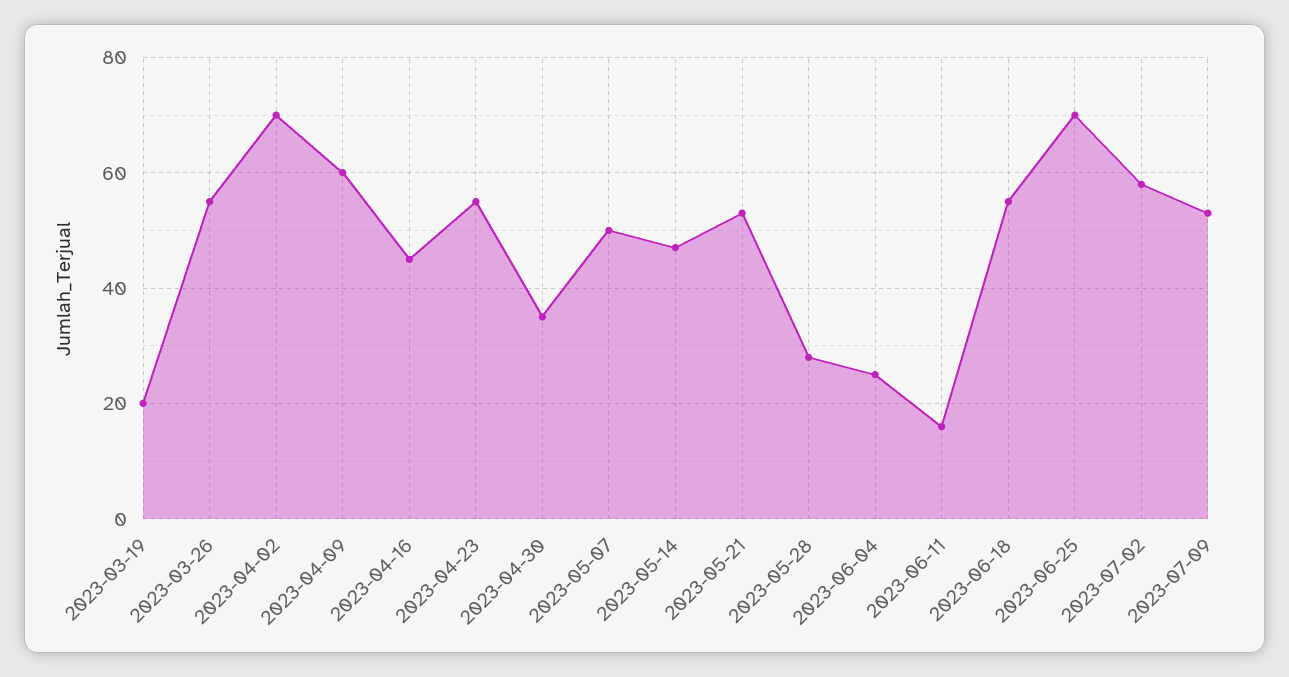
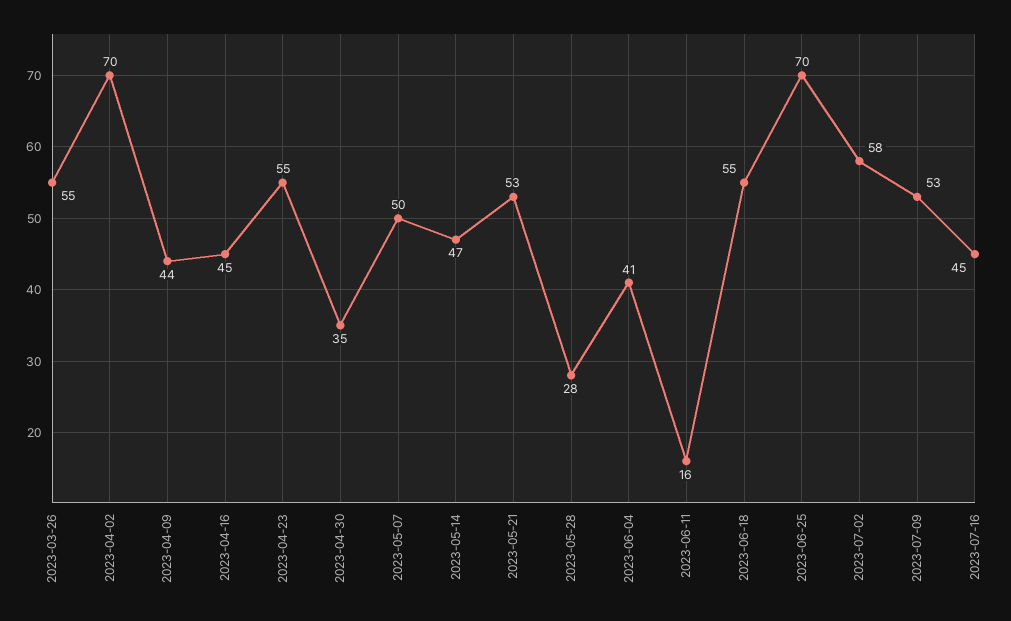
2023-03-19: 20 -> none
2023-04-09: 60 -> 44
2023-06-04: 25 -> 41
2023-07-16: none -> 45

